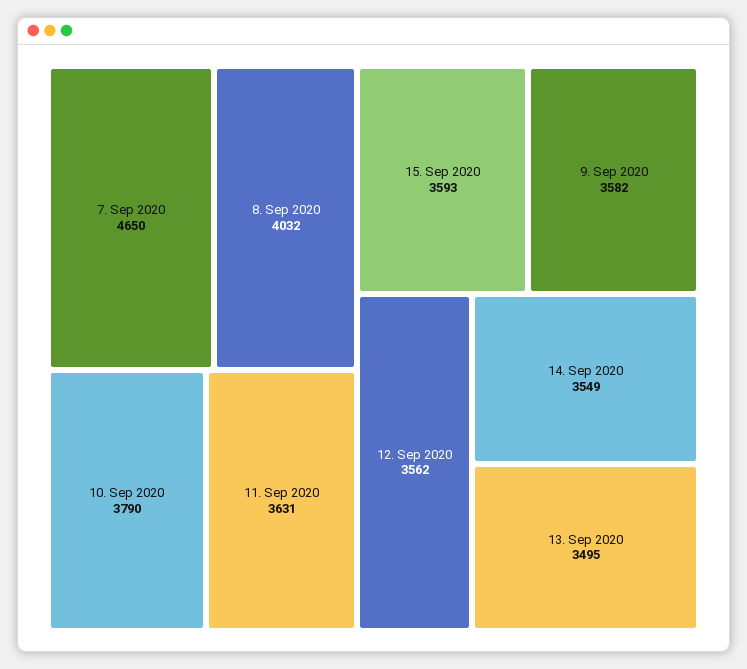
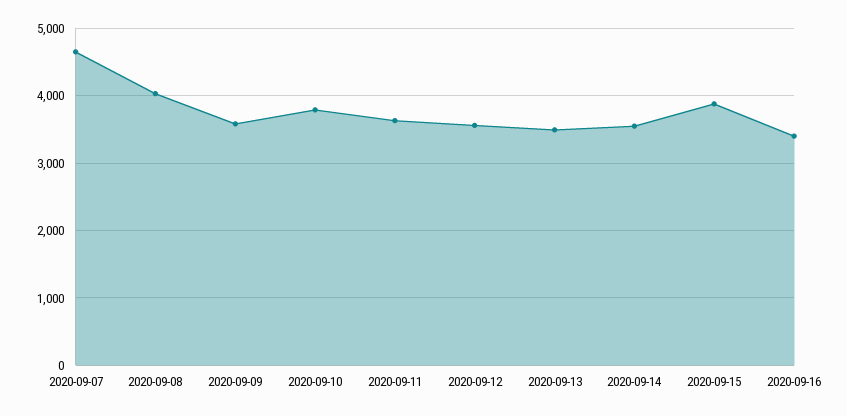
15. Sep 2020: 3593 -> 3900
2020-09-16: none -> 3400

